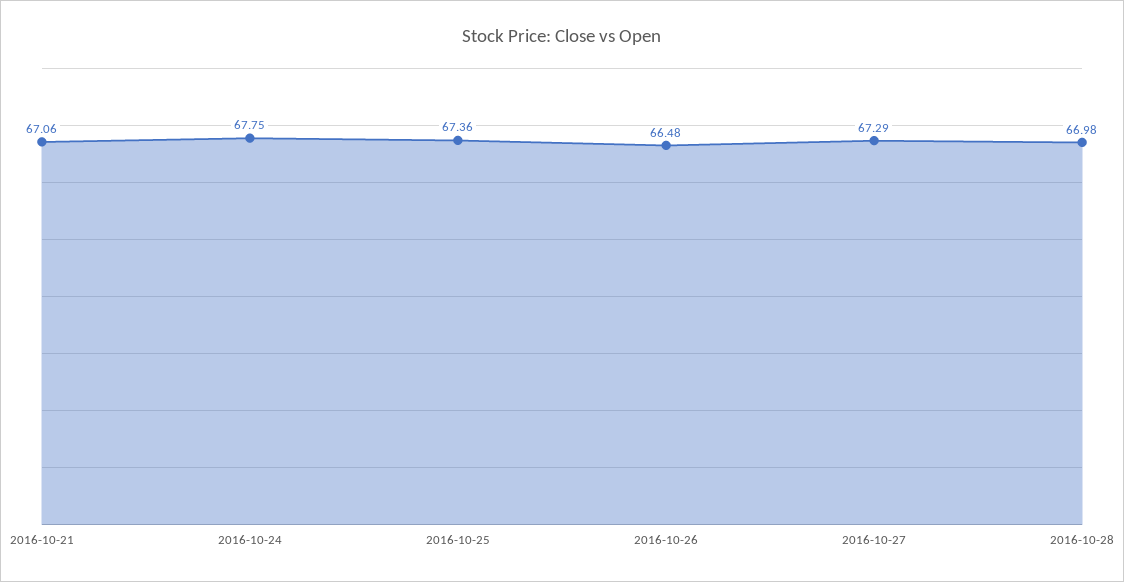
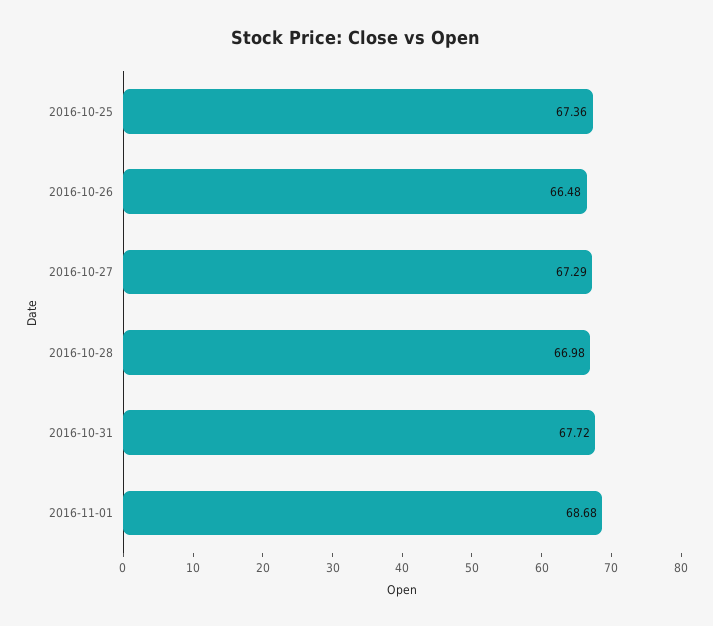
2016-10-21: 67.06 -> none
2016-10-24: 67.75 -> none
2016-10-31: none -> 67.72
2016-11-01: none -> 68.68

